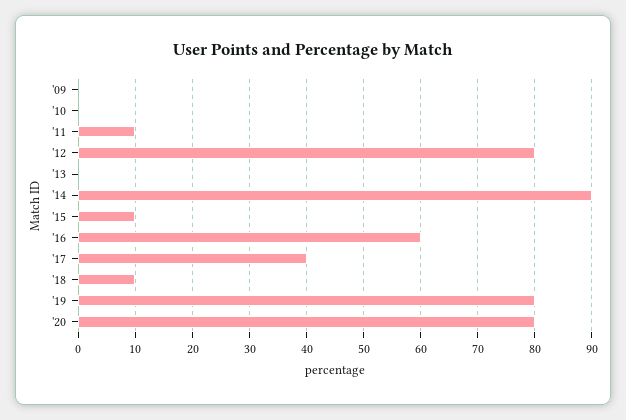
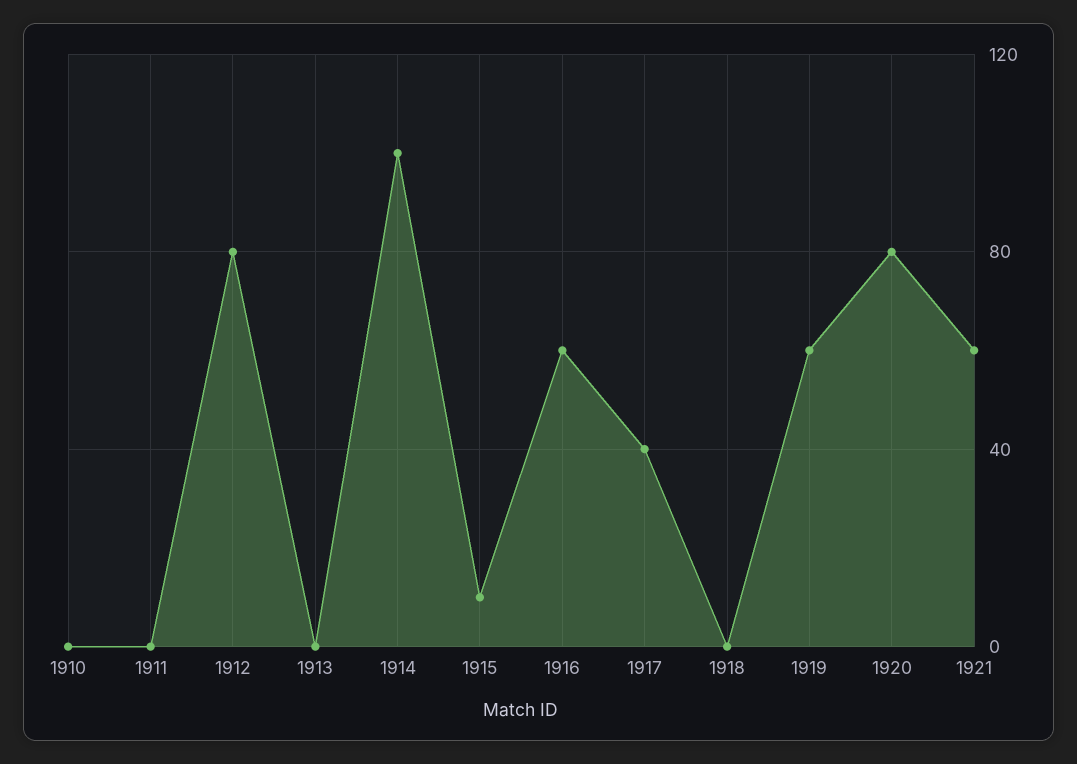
'09: 0 -> none
'11: 10 -> 0
'14: 90 -> 100
'18: 10 -> 0
'19: 80 -> 60
1921: none -> 60

